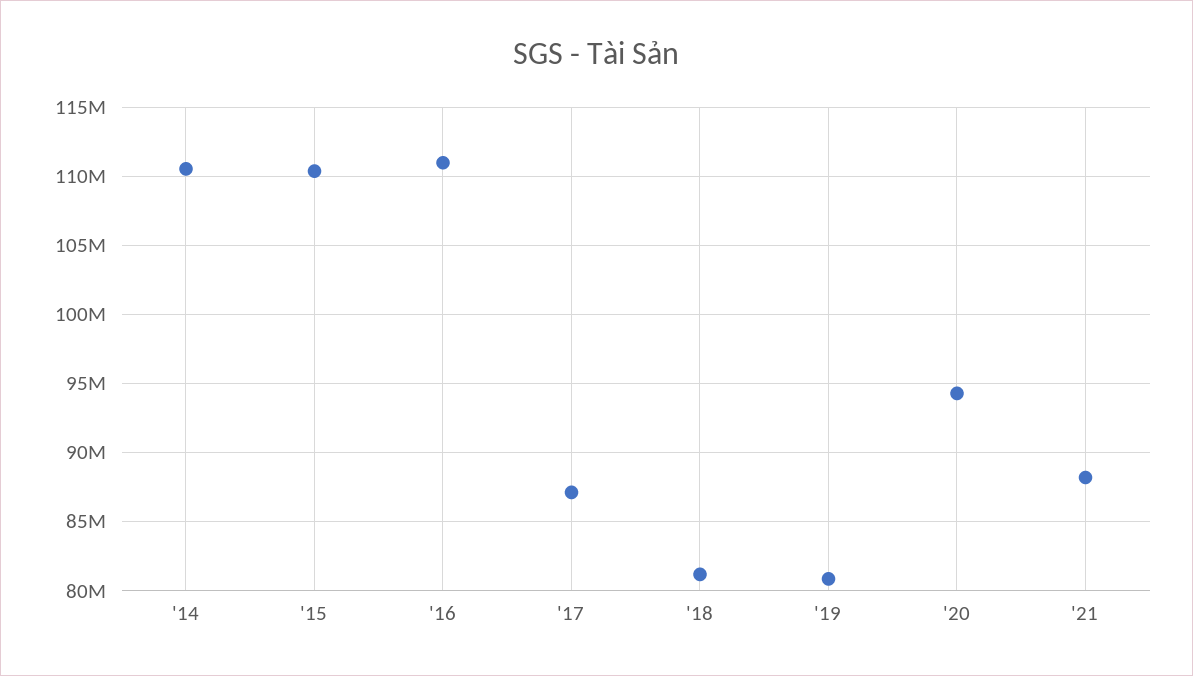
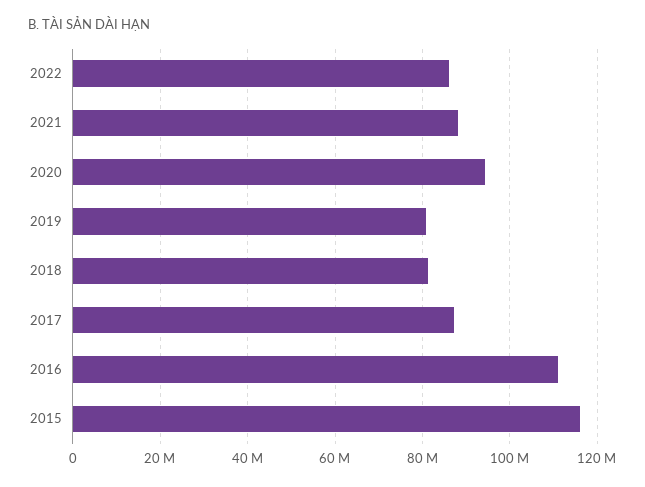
'14: 110500000 -> none
'15: 110500000 -> 116000000
2022: none -> 86000000

